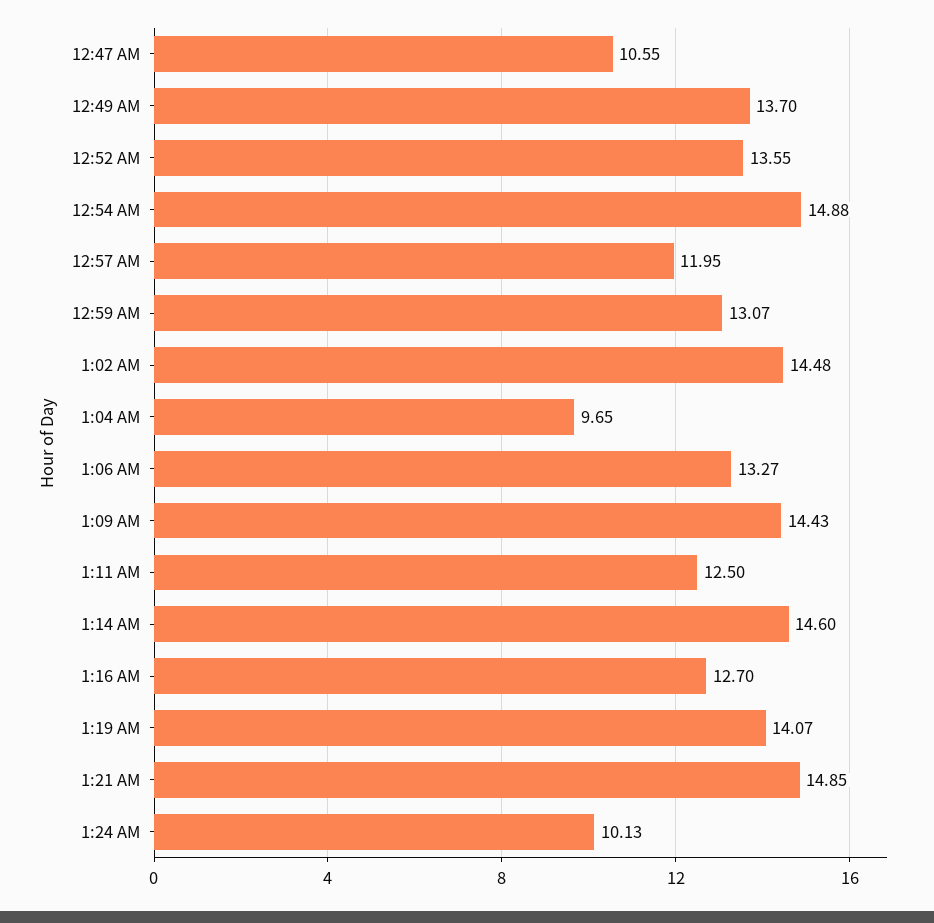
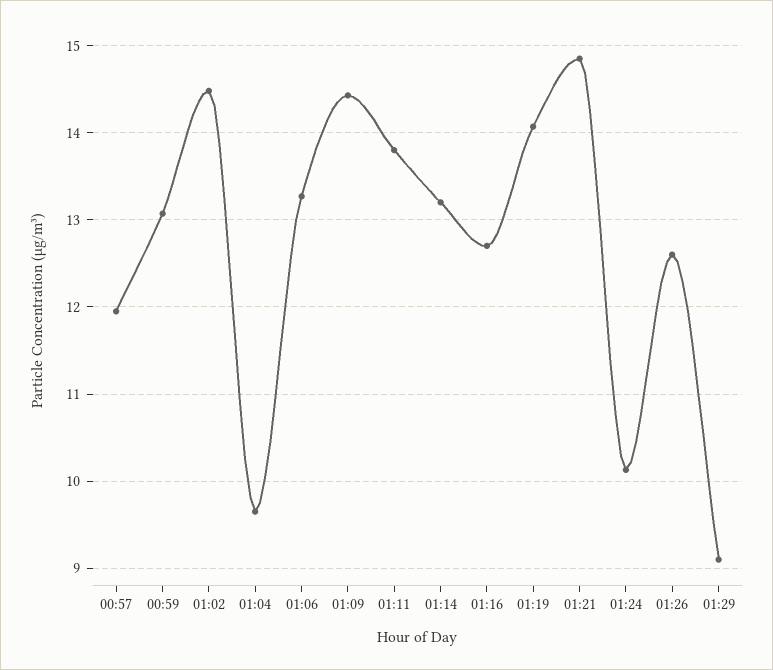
12:47 AM: 10.55 -> none
12:49 AM: 13.7 -> none
12:52 AM: 13.55 -> none
12:54 AM: 14.88 -> none
1:11 AM: 12.5 -> 13.8
1:14 AM: 14.6 -> 13.2
01:26: none -> 12.6
01:29: none -> 9.1

